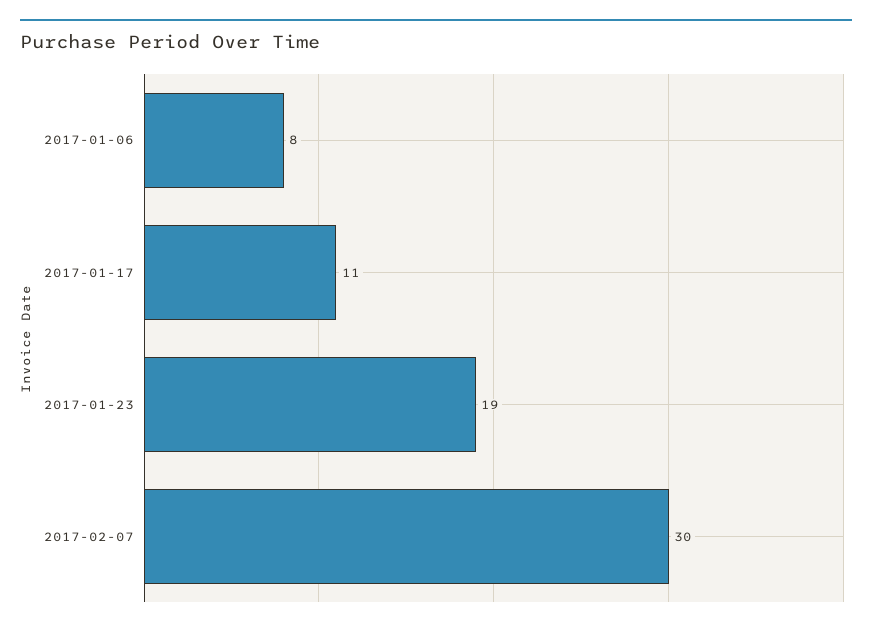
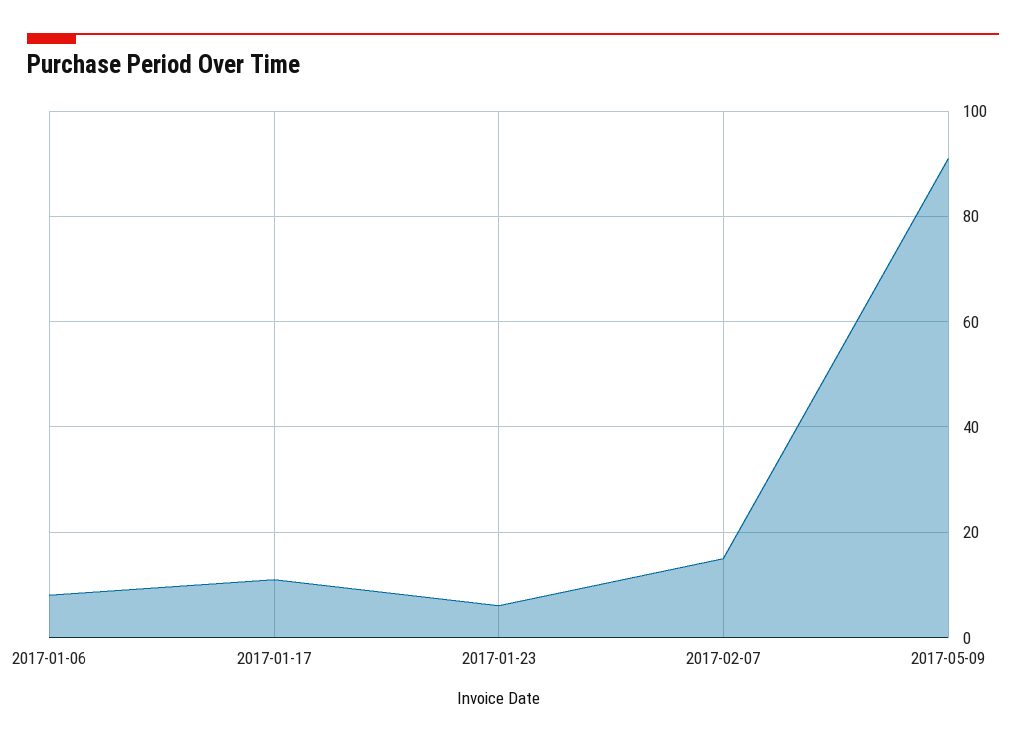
2017-01-23: 19 -> 5
2017-02-07: 30 -> 15
2017-05-09: none -> 90

